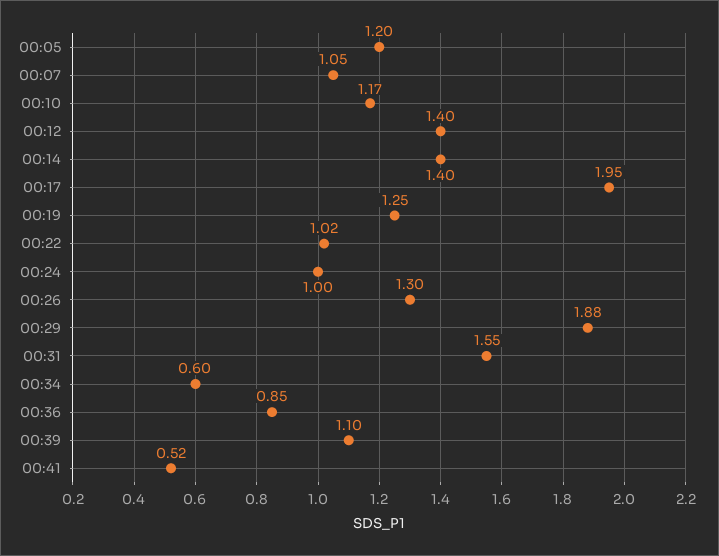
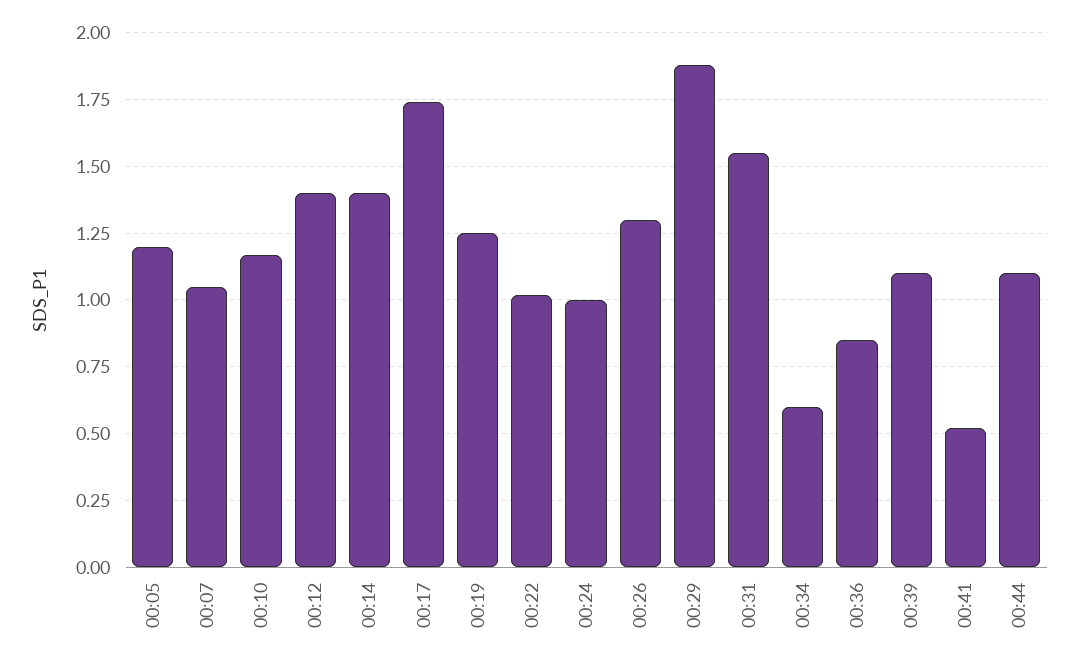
00:17: 1.95 -> 1.75
00:44: none -> 1.1

